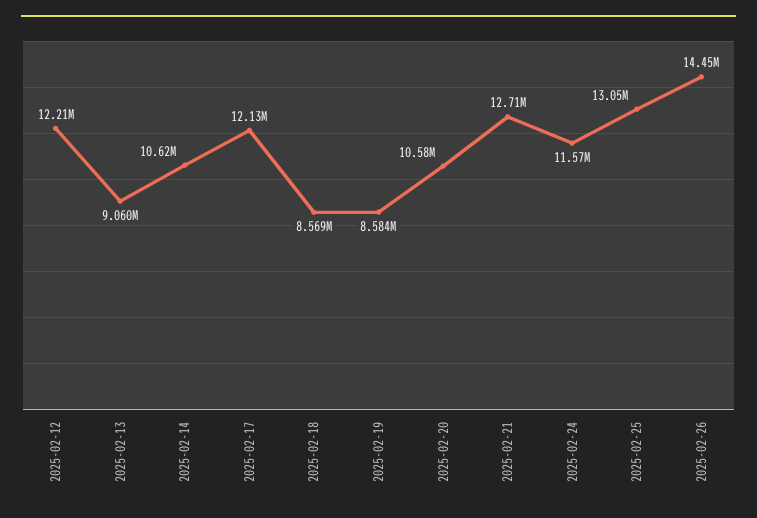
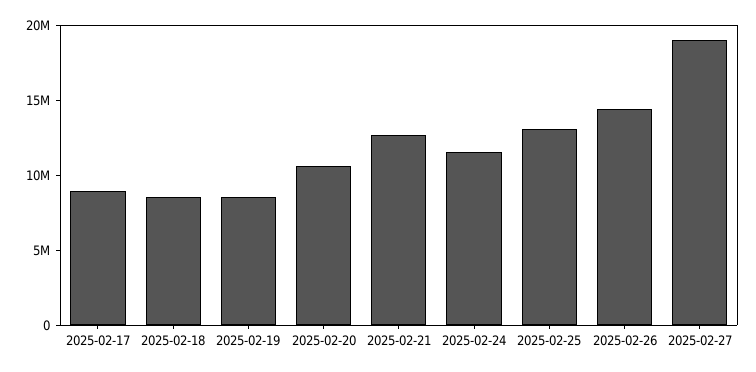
2025-02-12: 12210000 -> none
2025-02-13: 9060000 -> none
2025-02-14: 10620000 -> none
2025-02-17: 12130000 -> 9000000
2025-02-27: none -> 19000000

